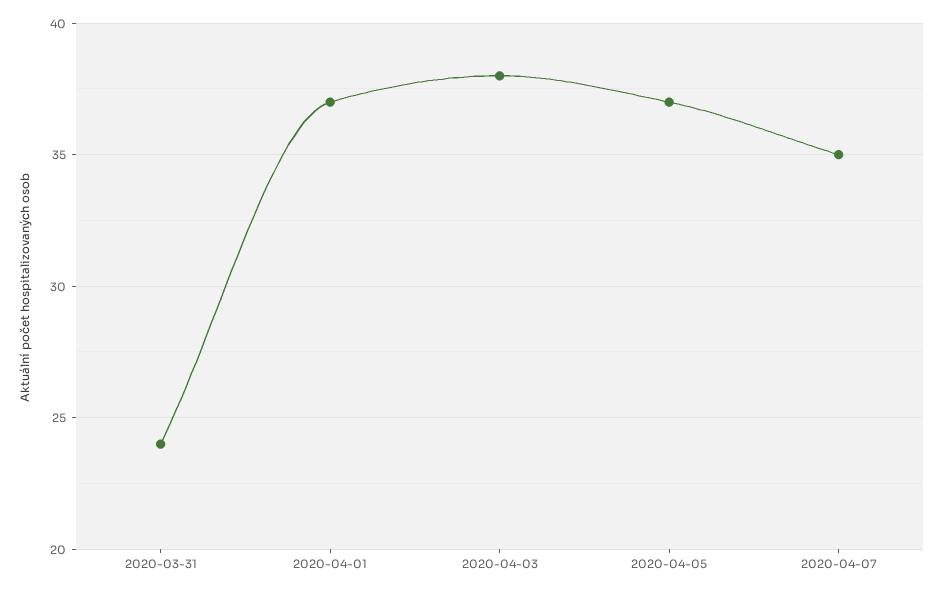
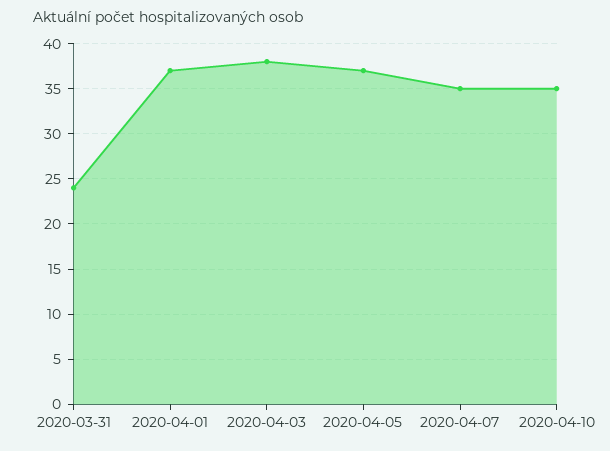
2020-04-10: none -> 35

